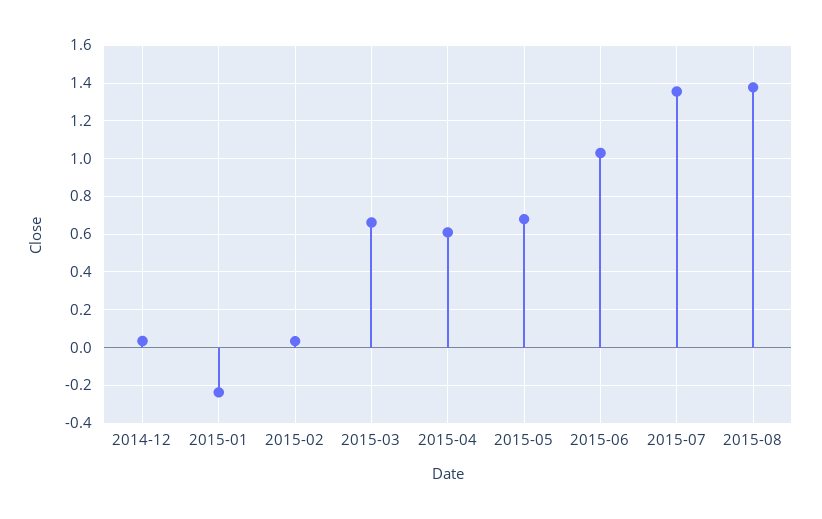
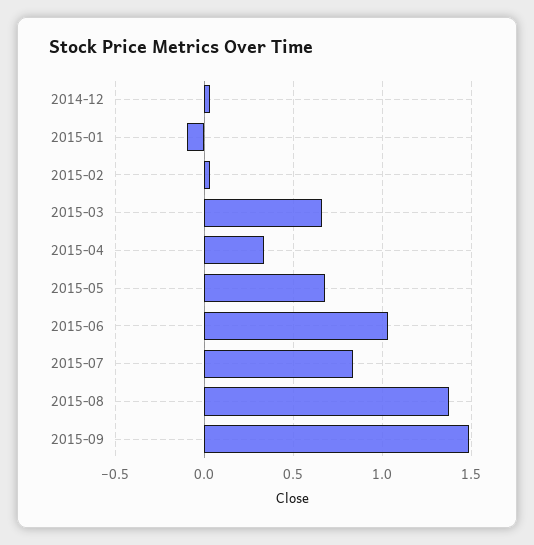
2015-01: -0.25 -> -0.1
2015-04: 0.6 -> 0.35
2015-07: 1.35 -> 0.85
2015-09: none -> 1.5

